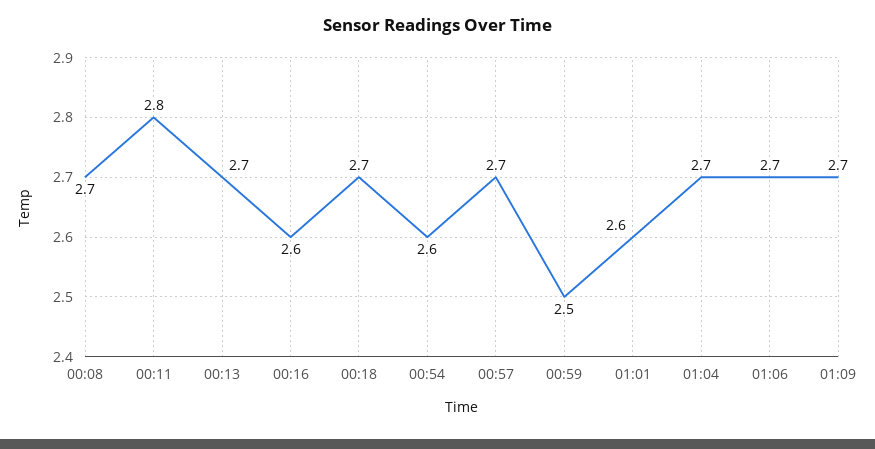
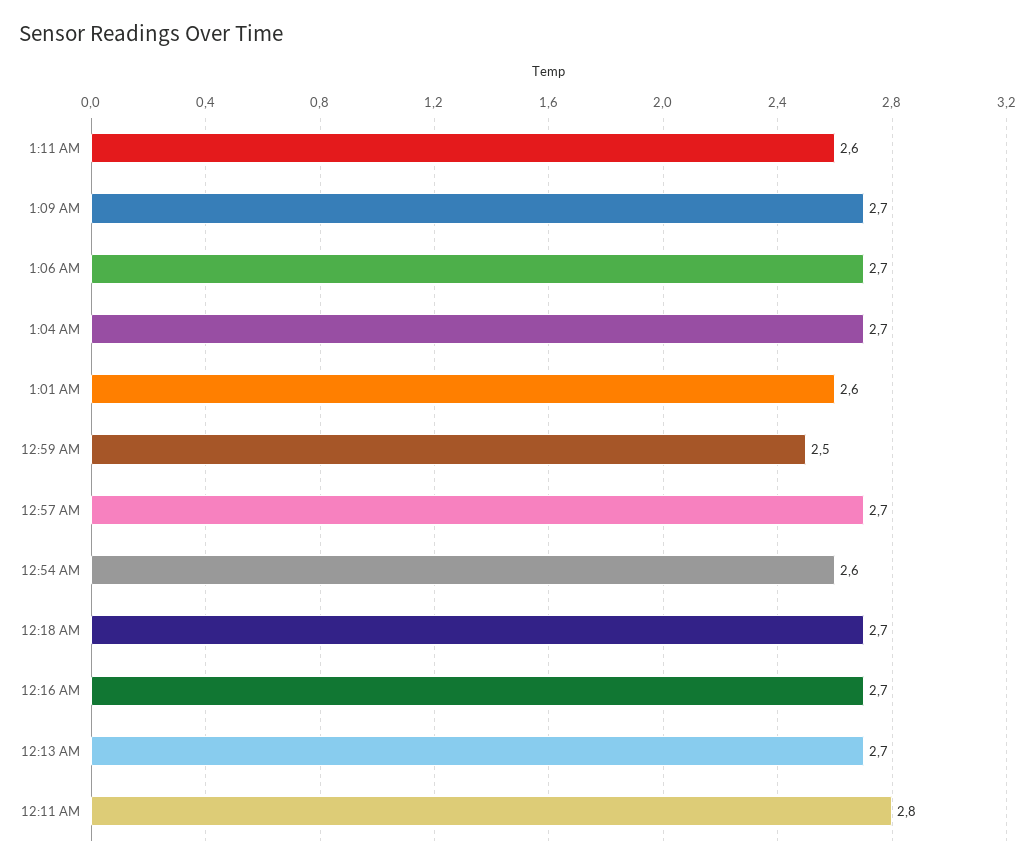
00:08: 2.7 -> none
00:16: 2.6 -> 2.7
1:11 AM: none -> 2.6

